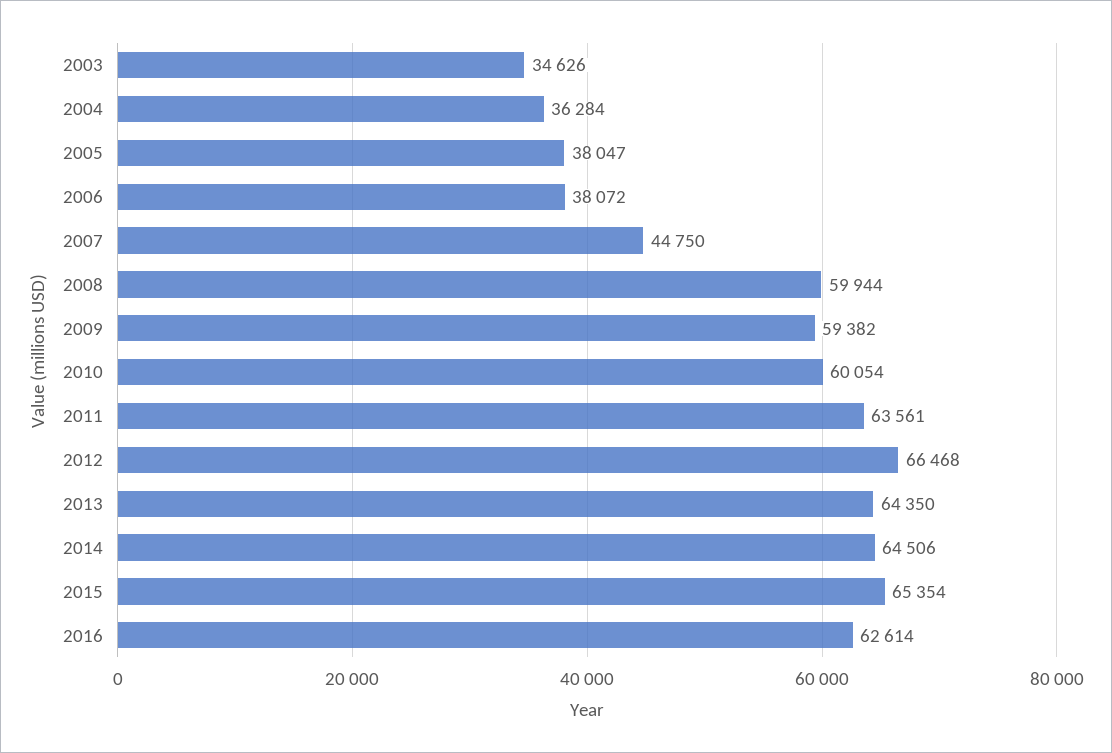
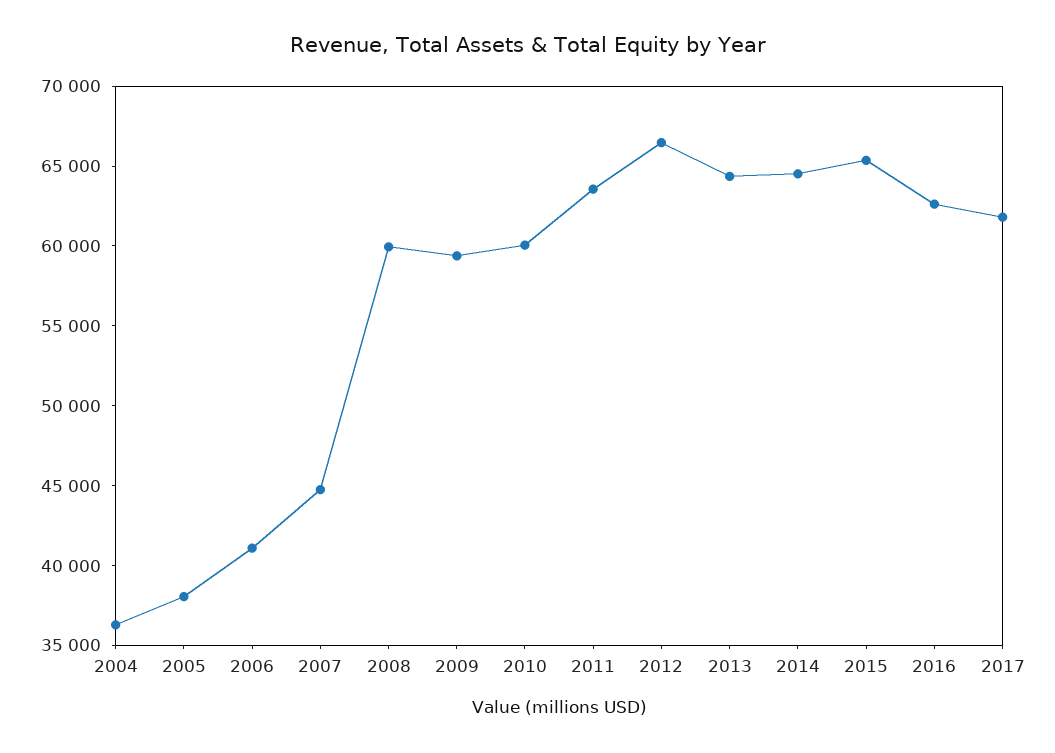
2003: 34626 -> none
2006: 38072 -> 41000
2017: none -> 62000

